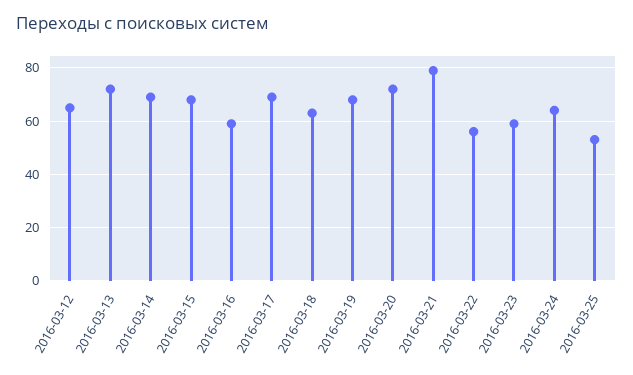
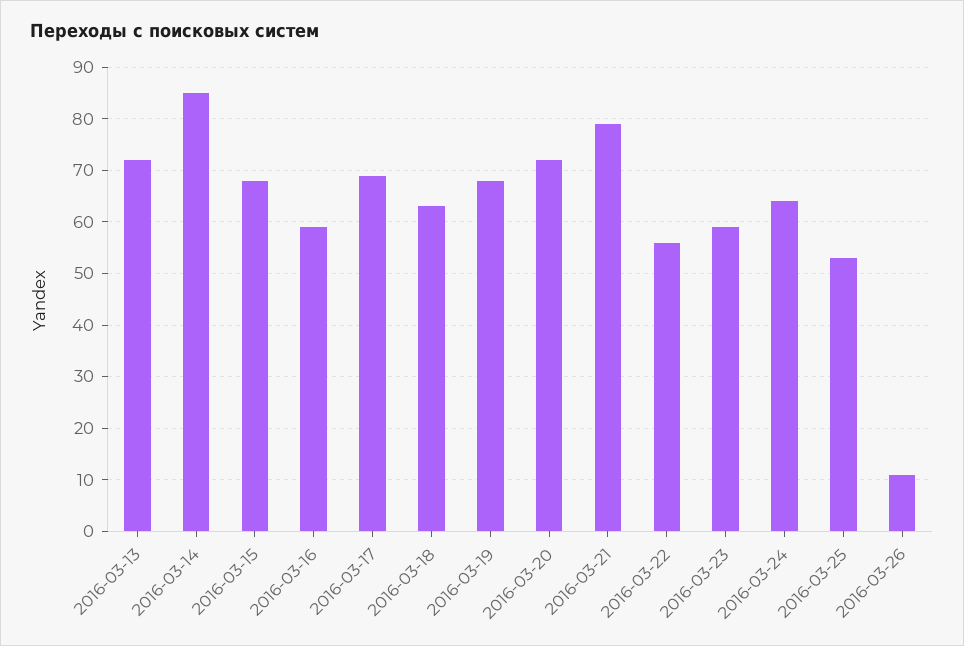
2016-03-12: 65 -> none
2016-03-14: 70 -> 85
2016-03-26: none -> 10

